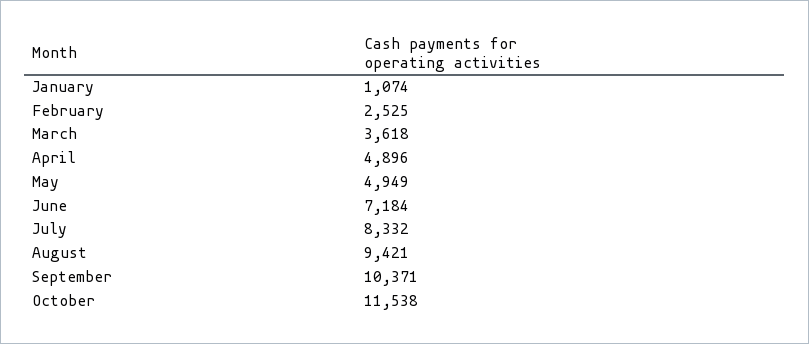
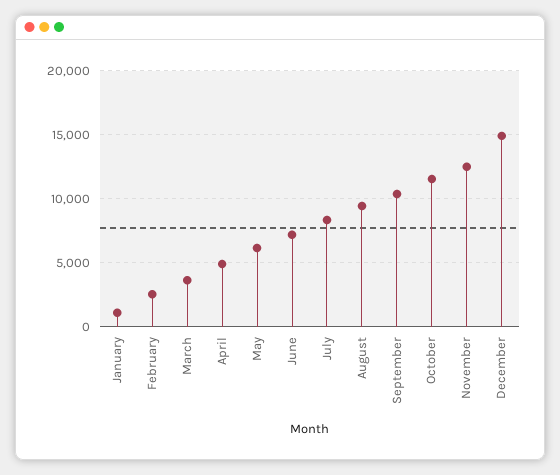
May: 4949 -> 6000
November: none -> 12500
December: none -> 15000

